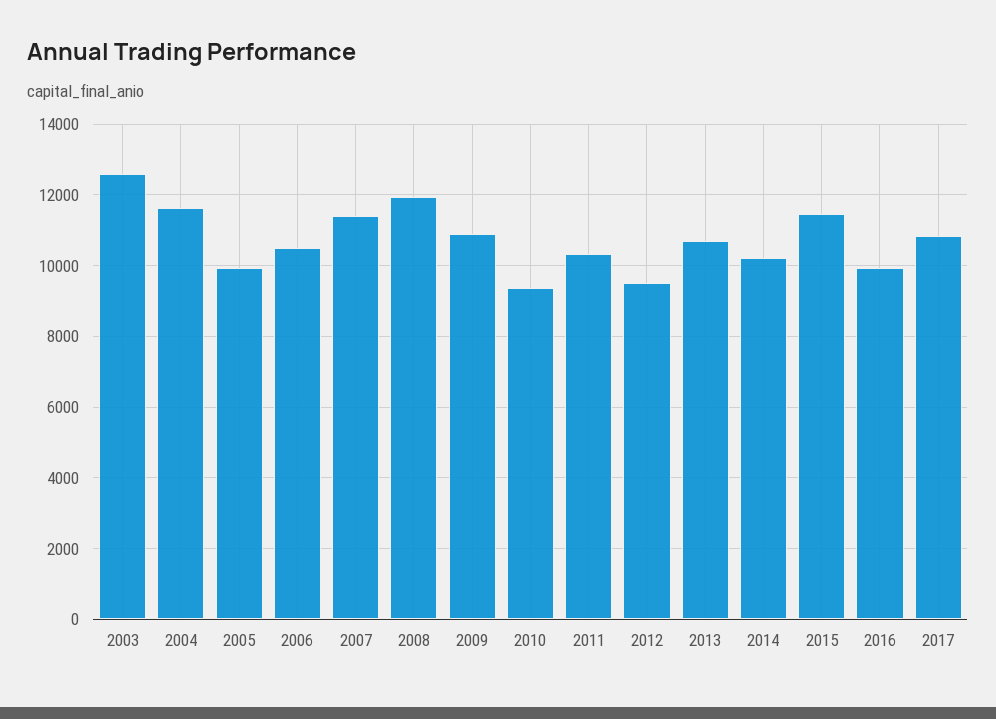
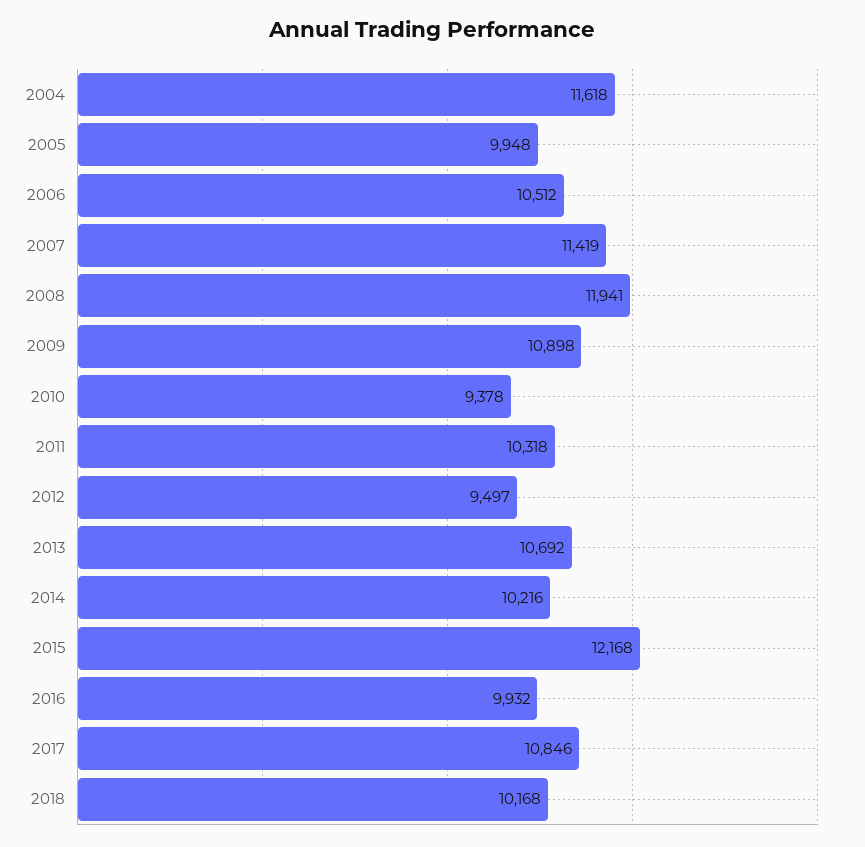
2003: 12600 -> none
2015: 11400 -> 12168
2018: none -> 10168

